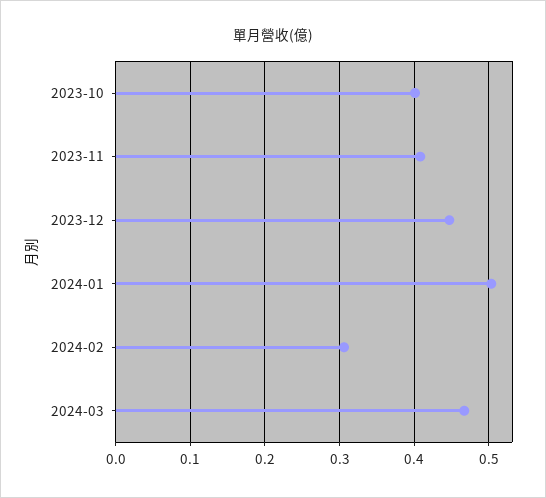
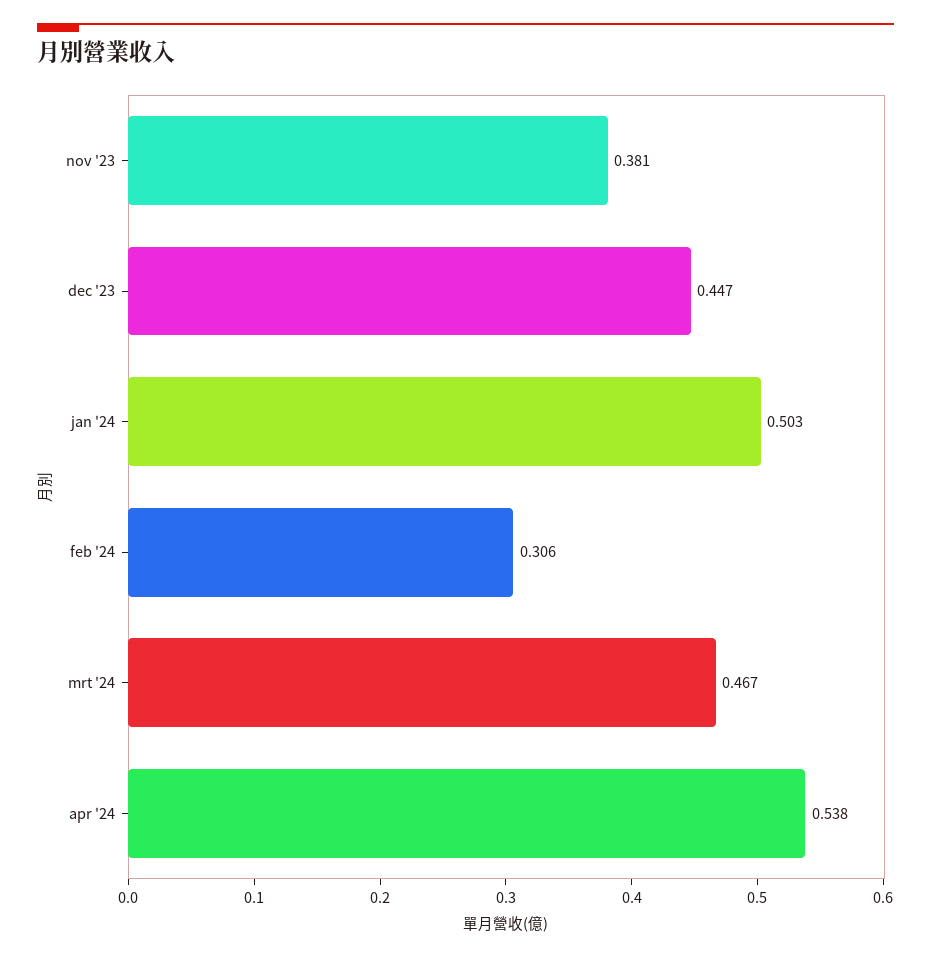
2023-10: 0.4 -> none
2023-11: 0.41 -> 0.381
apr '24: none -> 0.538

